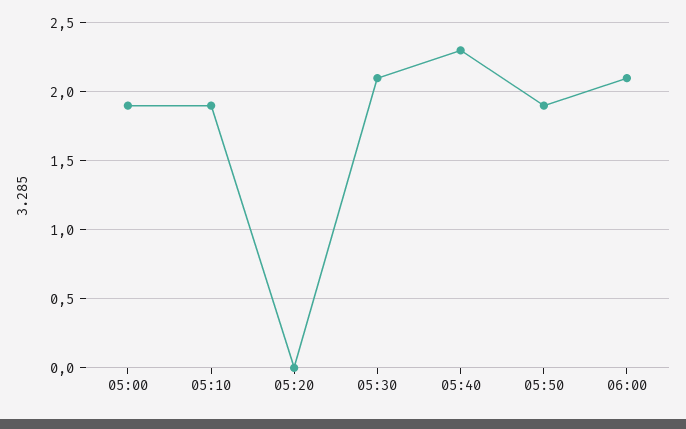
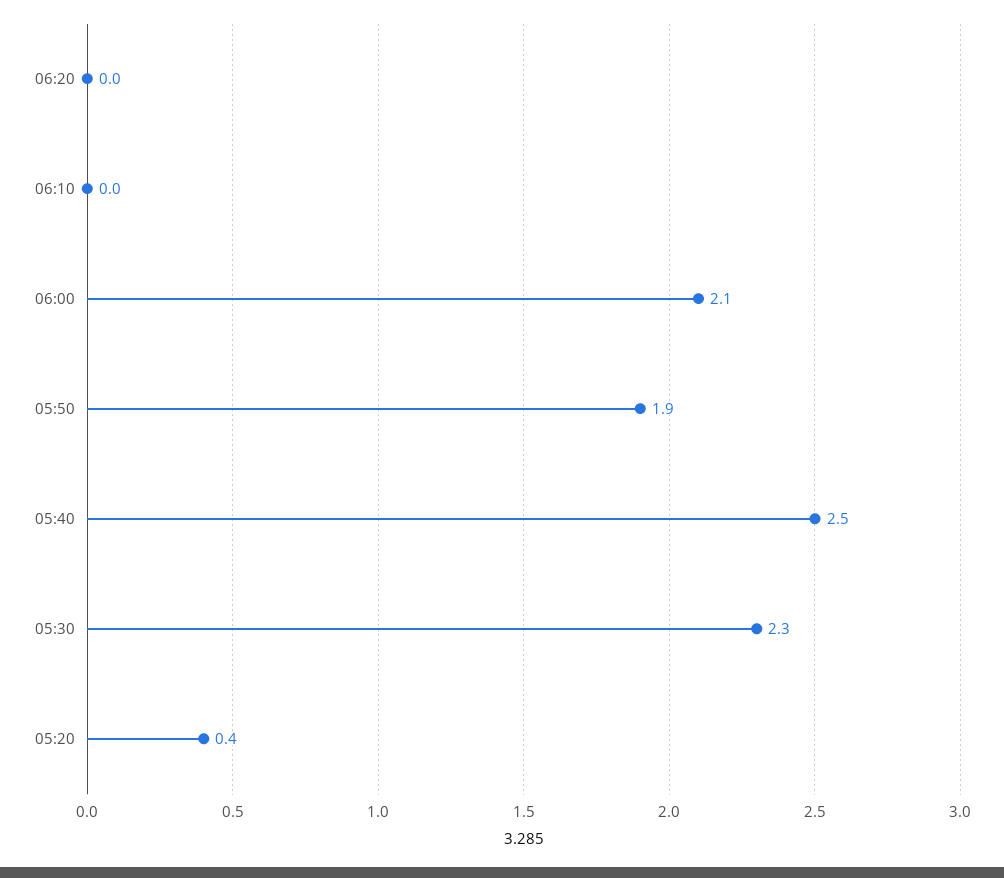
05:00: 1.9 -> none
05:10: 1.9 -> none
05:20: 0 -> 0.4
05:30: 2.1 -> 2.3
05:40: 2.3 -> 2.5
06:20: none -> 0
06:10: none -> 0

